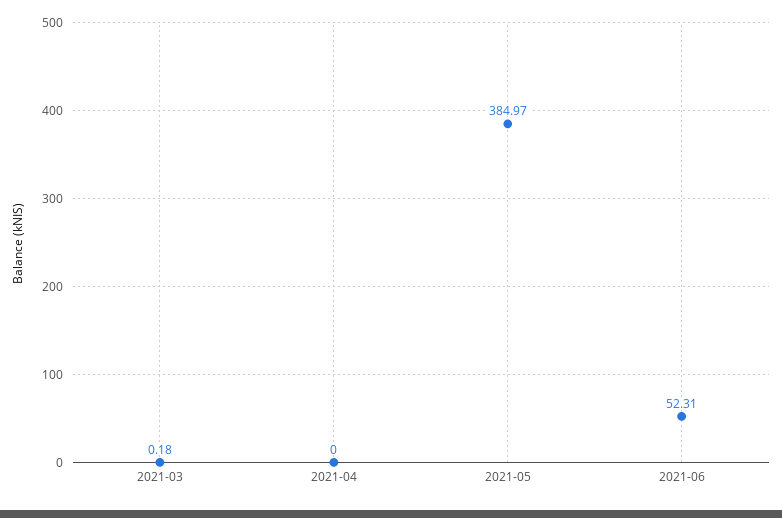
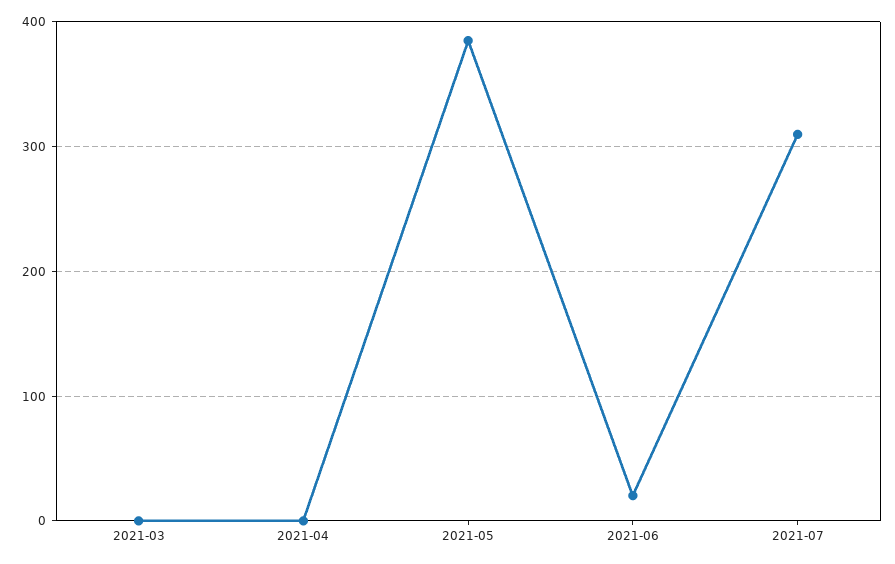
2021-06: 52.31 -> 20
2021-07: none -> 310

